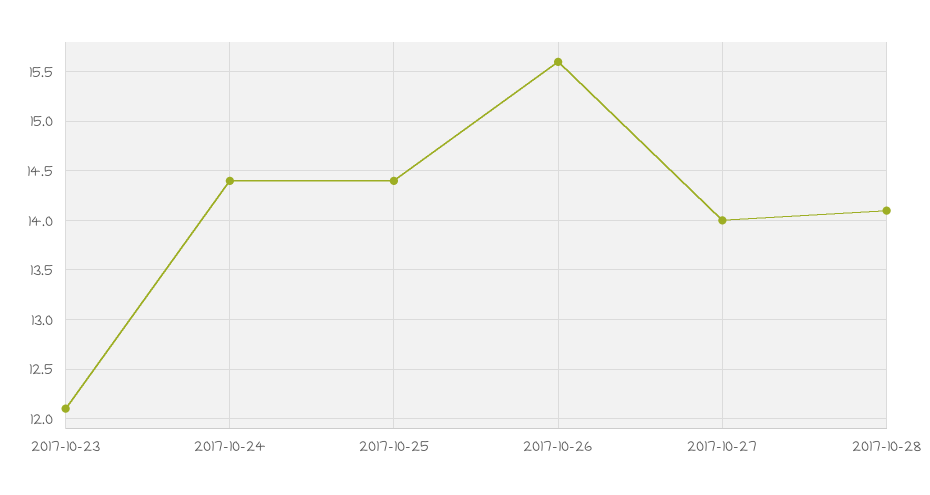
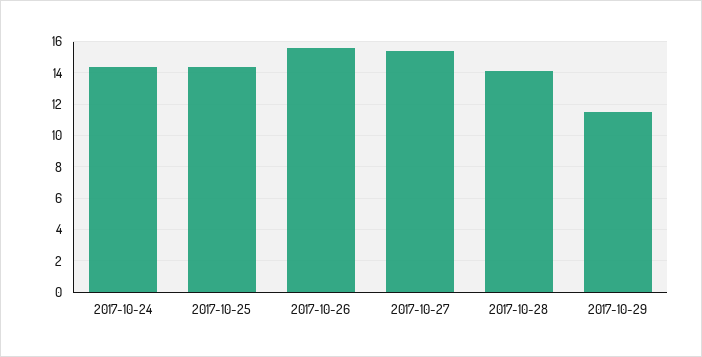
2017-10-23: 12.1 -> none
2017-10-27: 14 -> 15.5
2017-10-29: none -> 11.5

